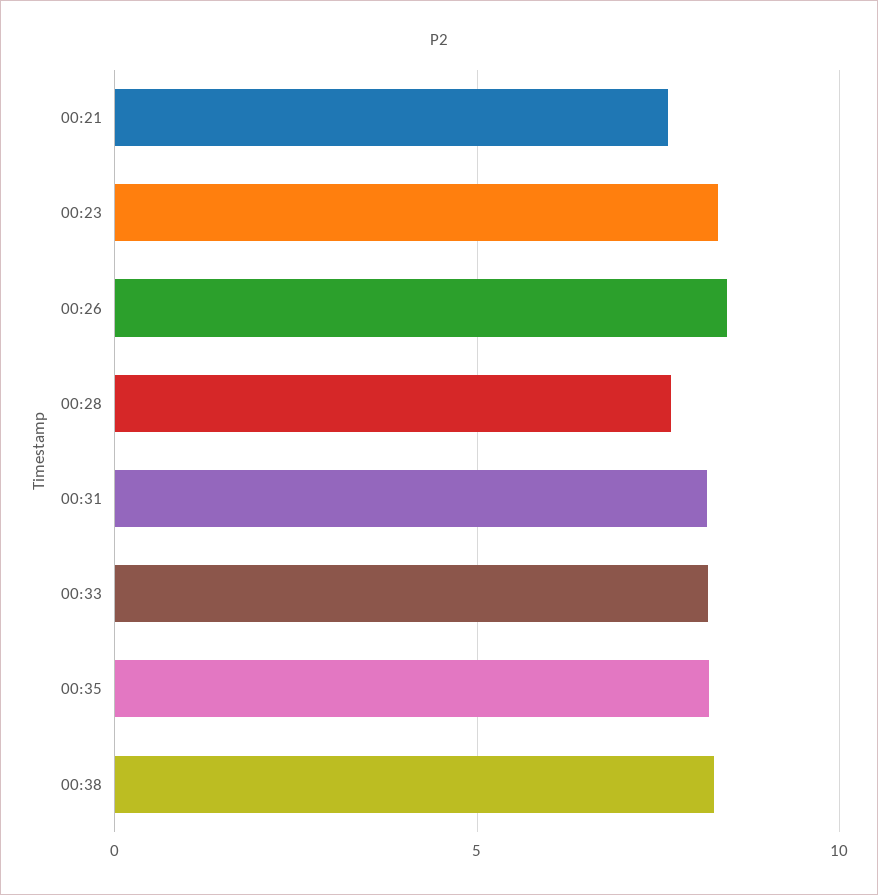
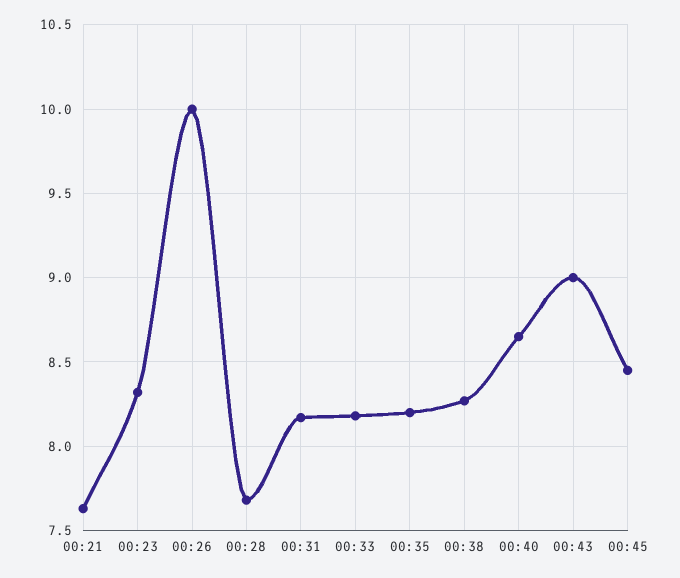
00:26: 8.5 -> 10
00:40: none -> 8.65
00:43: none -> 9
00:45: none -> 8.45

